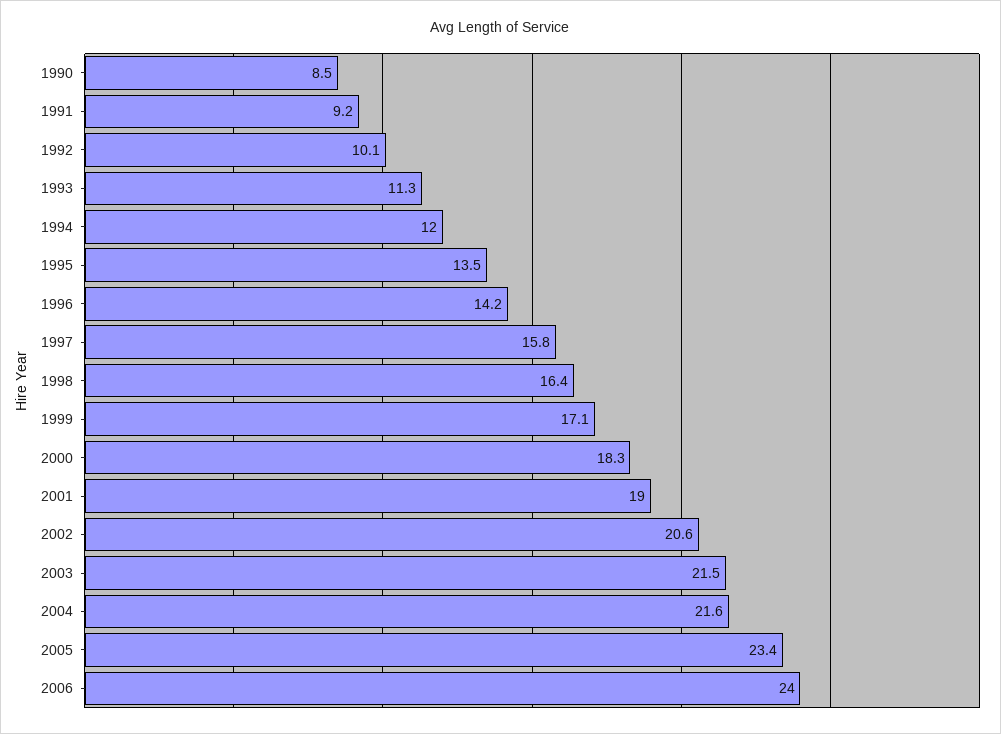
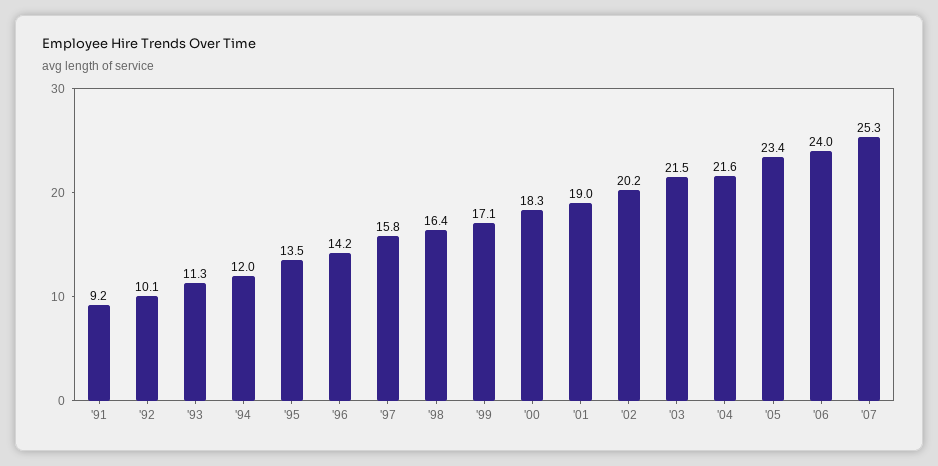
1990: 8.5 -> none
2002: 20.6 -> 20.2
'07: none -> 25.3

